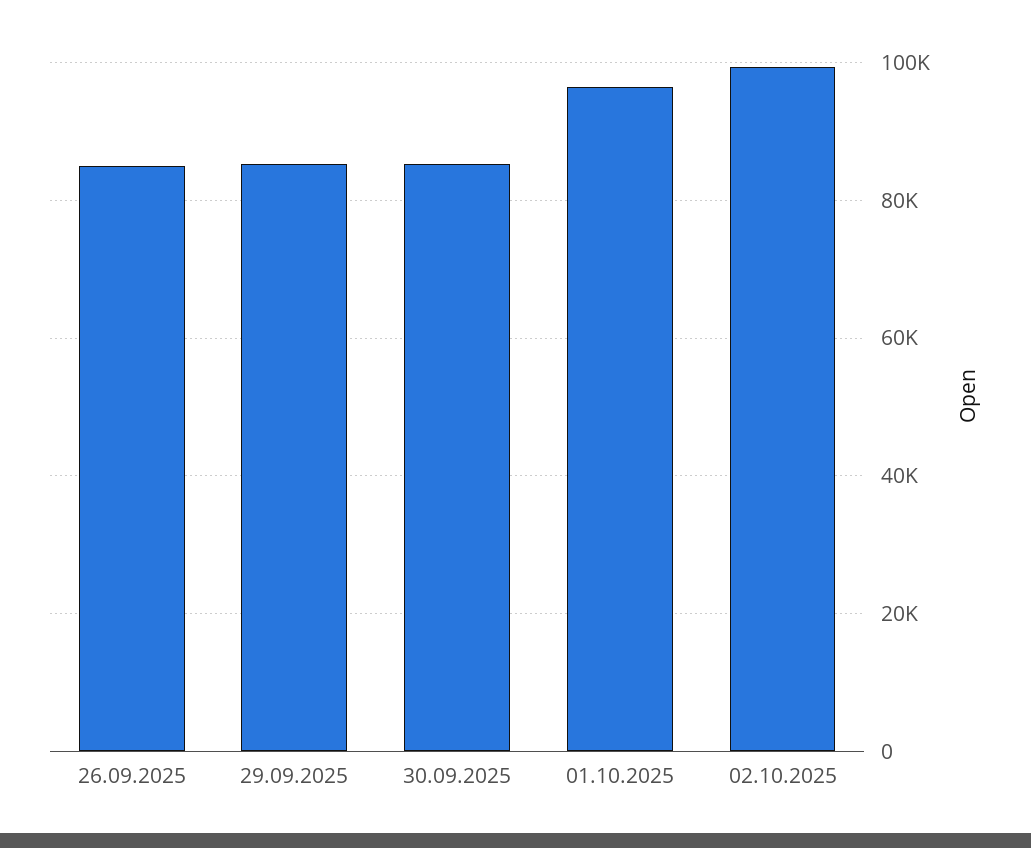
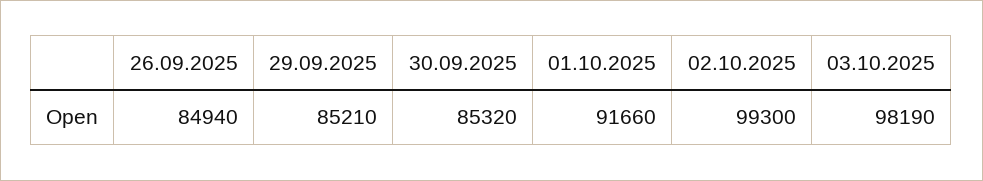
01.10.2025: 96000 -> 91660
03.10.2025: none -> 98190

